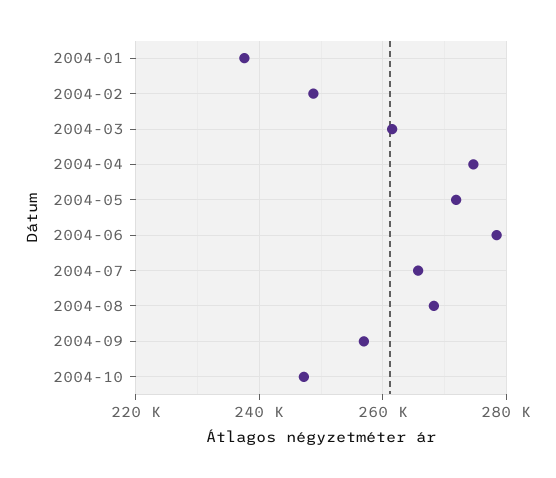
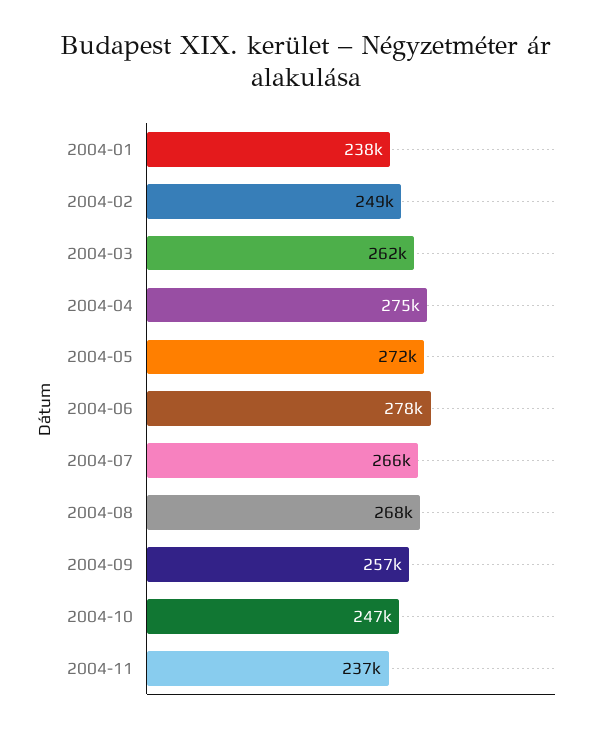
2004-11: none -> 237000

